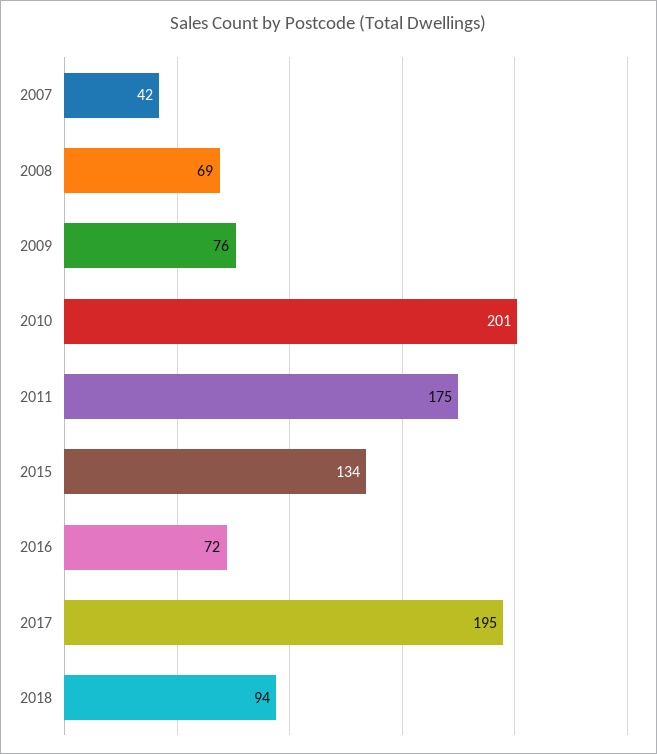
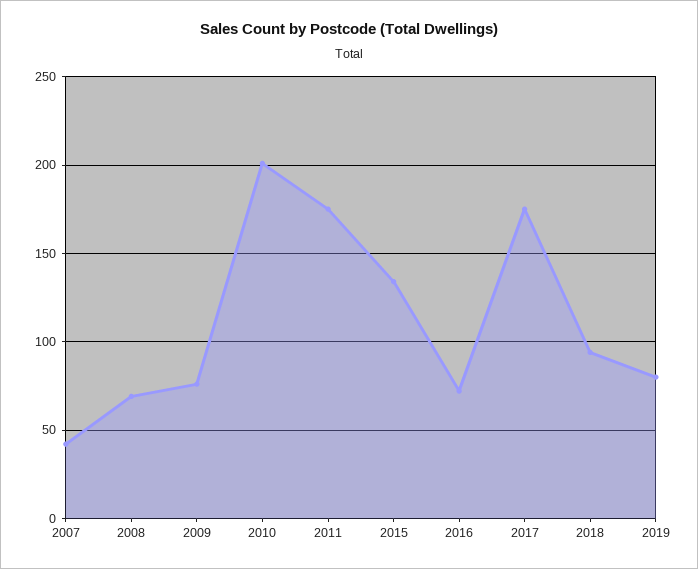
2017: 195 -> 175
2019: none -> 80

